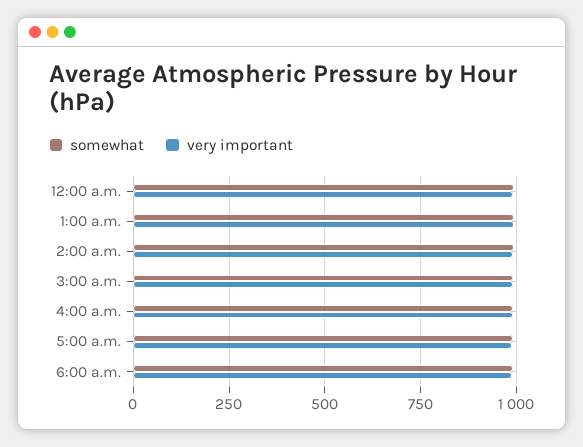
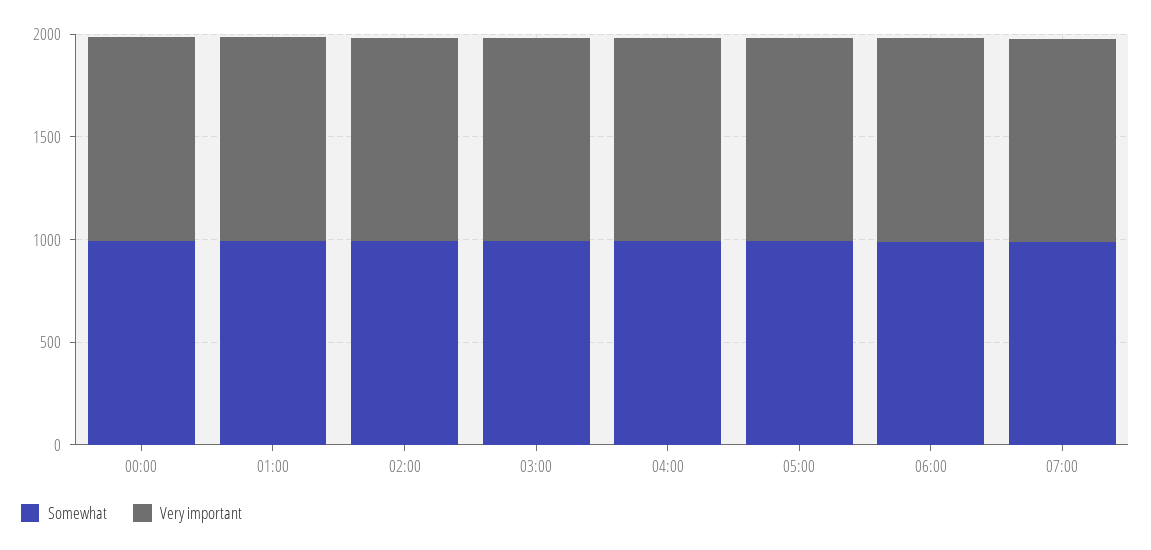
somewhat, 07:00: none -> 1000
very important, 07:00: none -> 1000

